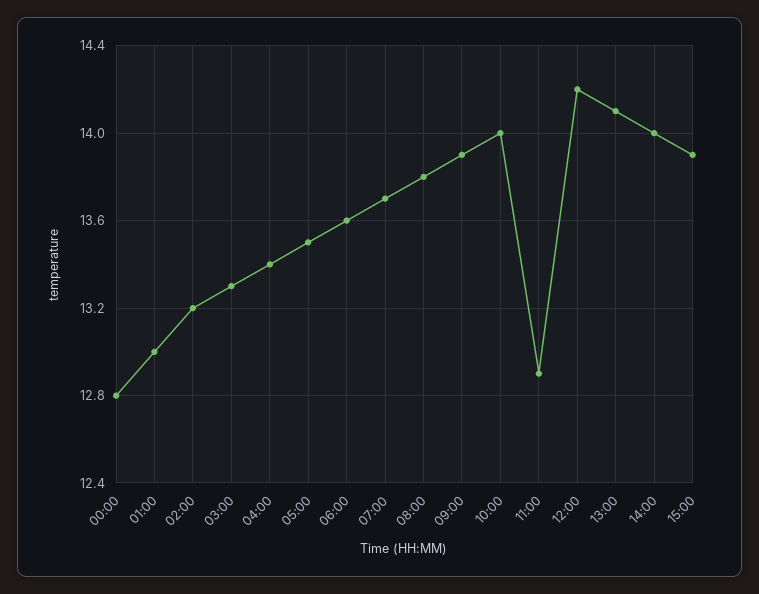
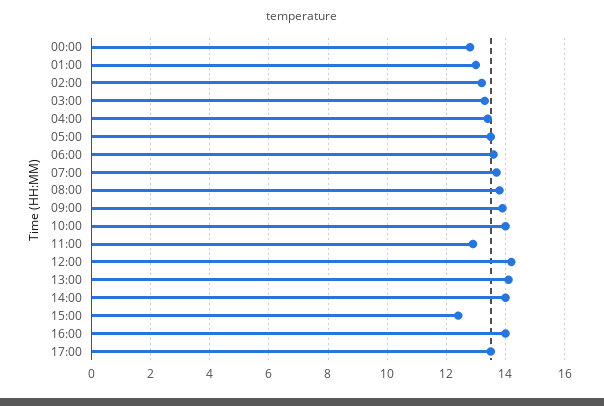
15:00: 13.9 -> 12.5
16:00: none -> 14
17:00: none -> 13.5

